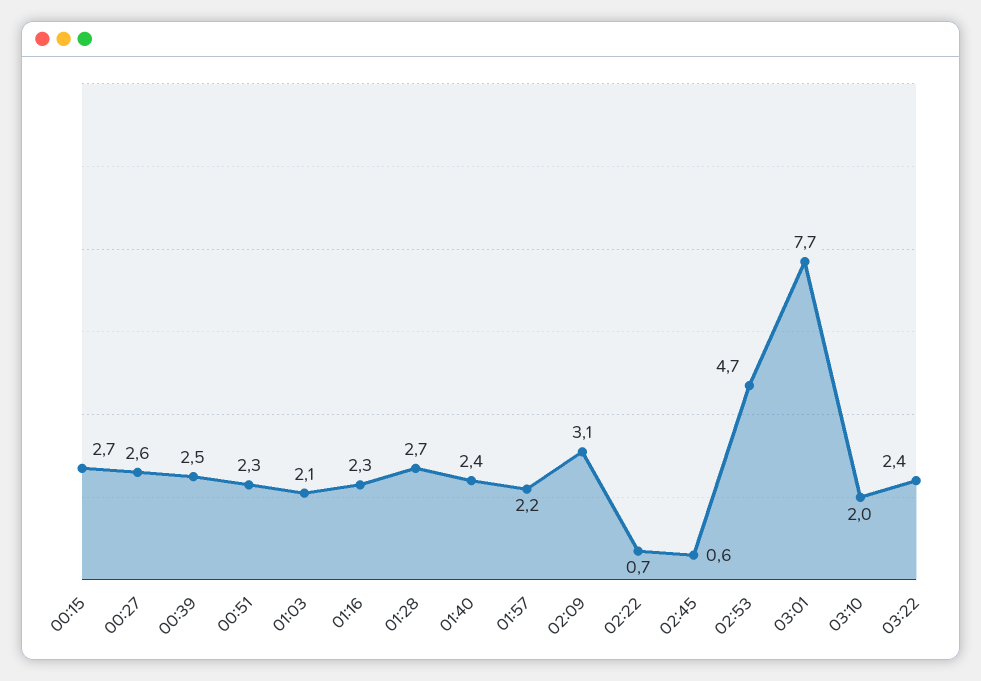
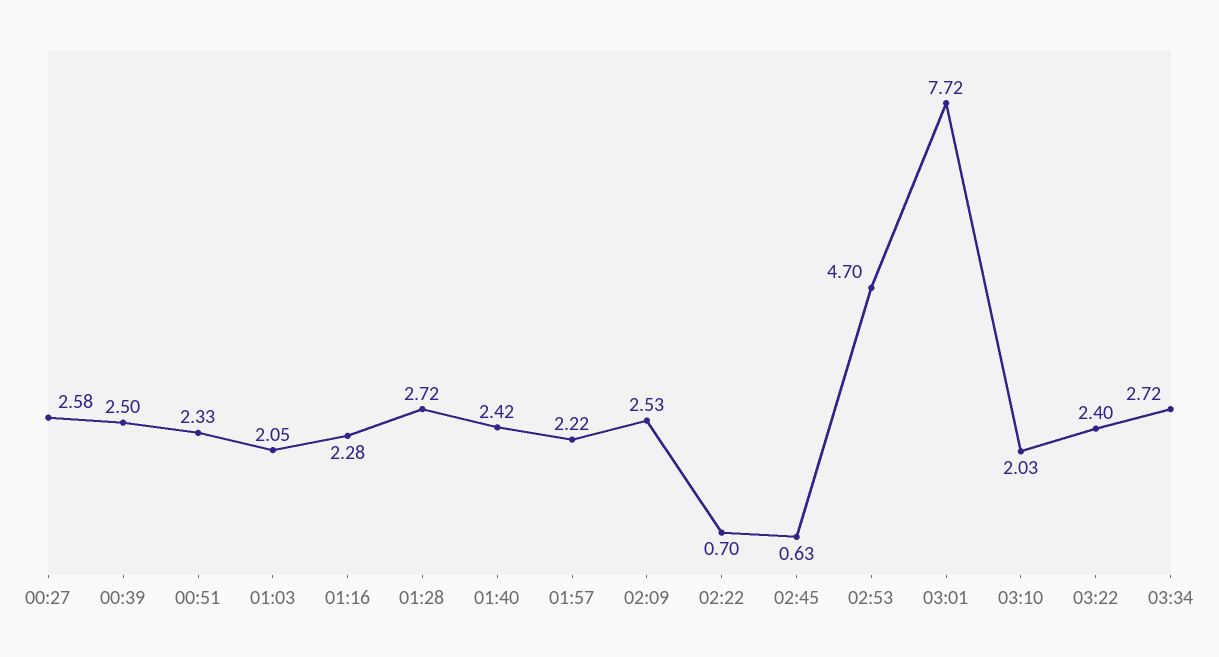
00:15: 2.7 -> none
02:09: 3.1 -> 2.53
03:34: none -> 2.72

